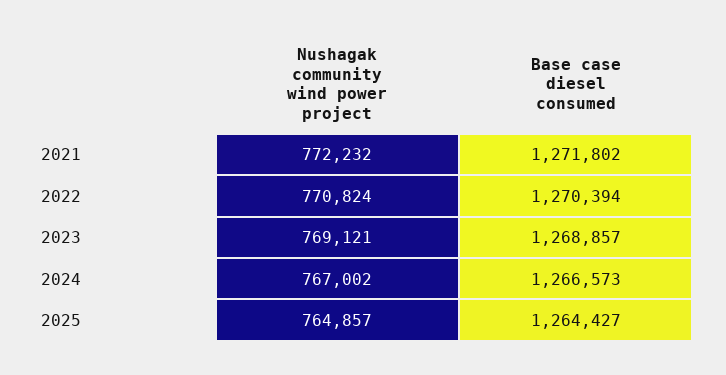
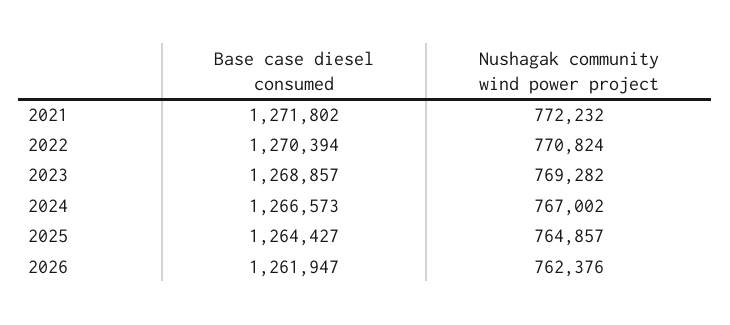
Nushagak community wind power project, 2023: 769121 -> 769282
Base case diesel consumed, 2026: none -> 1261947
Nushagak community wind power project, 2026: none -> 762376

